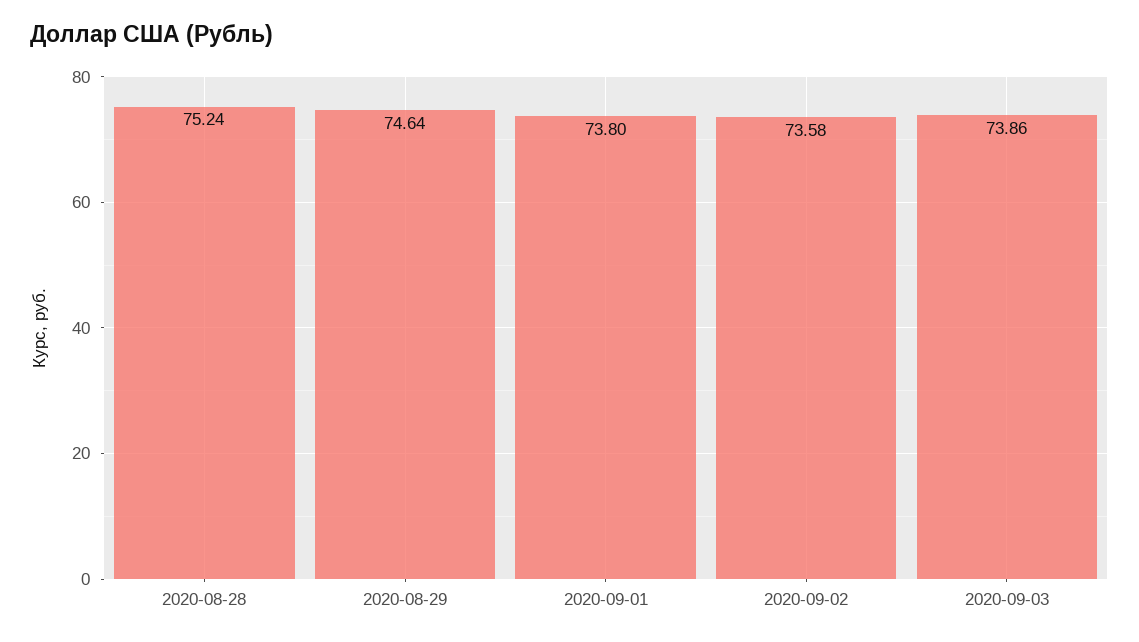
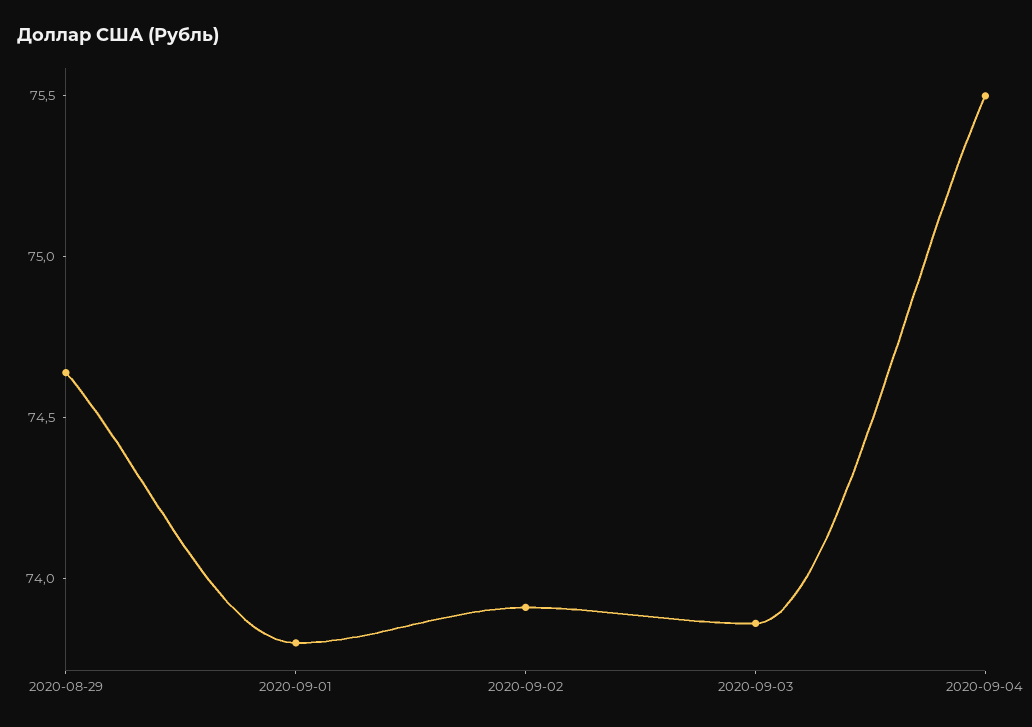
2020-08-28: 75.24 -> none
2020-09-02: 73.58 -> 73.9
2020-09-04: none -> 75.5

